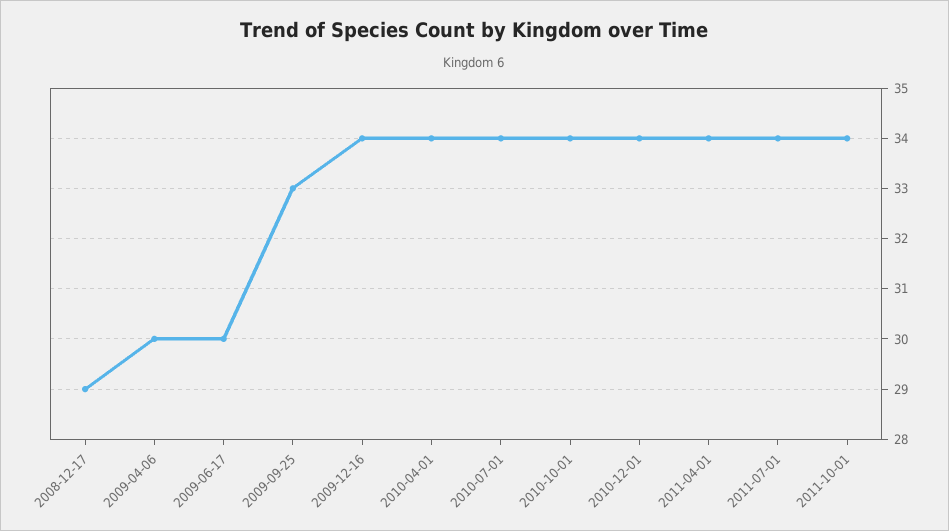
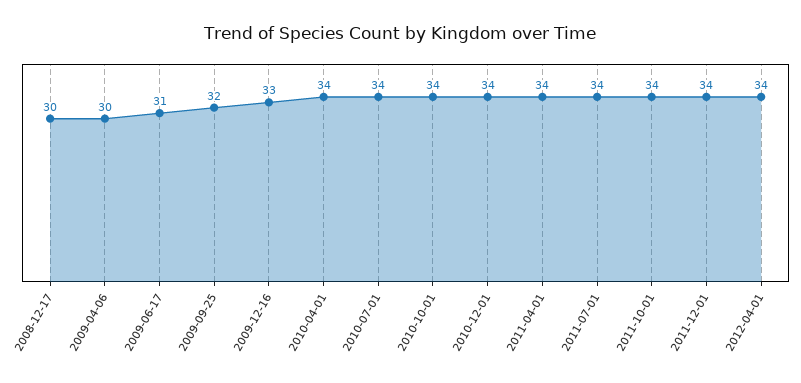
2008-12-17: 29 -> 30
2009-06-17: 30 -> 31
2009-09-25: 33 -> 32
2009-12-16: 34 -> 33
2011-12-01: none -> 34
2012-04-01: none -> 34

